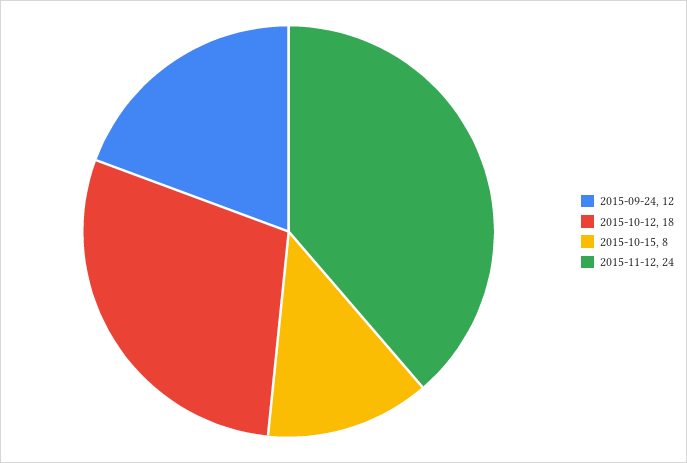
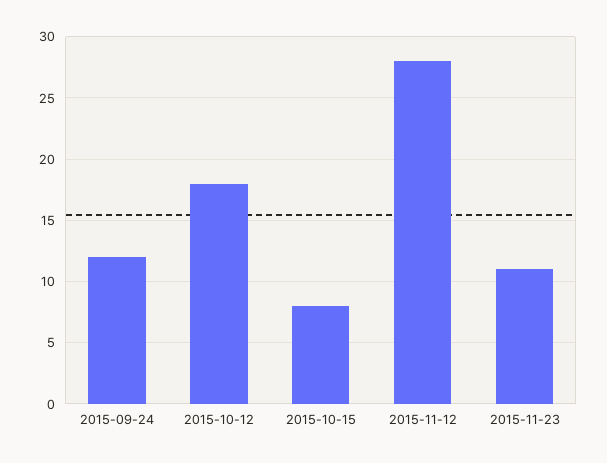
2015-11-12: 24 -> 28
2015-11-23: none -> 11

